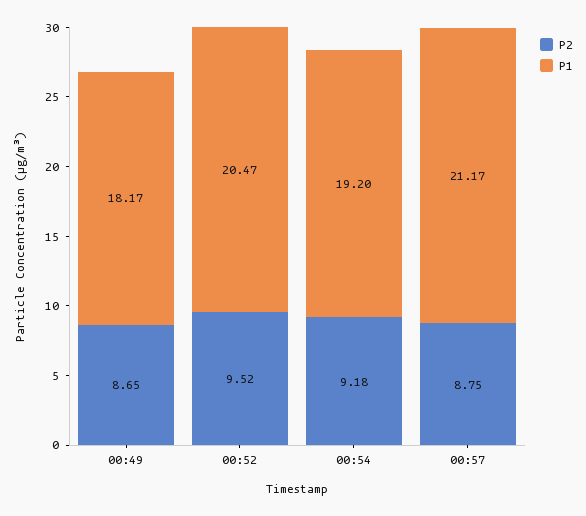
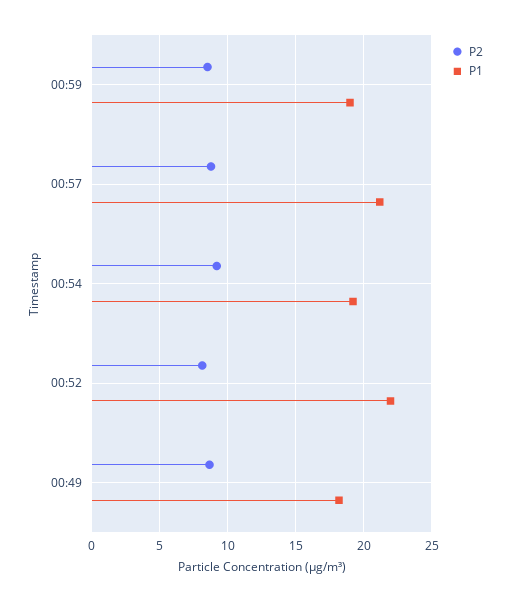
P2, 00:52: 9.52 -> 8
P1, 00:52: 20.47 -> 22
P2, 00:59: none -> 8.5
P1, 00:59: none -> 19

